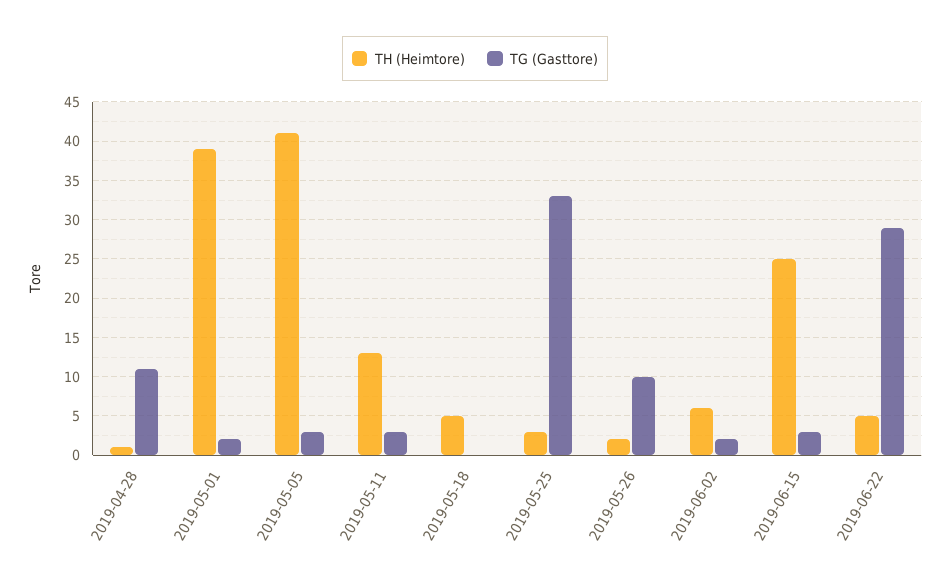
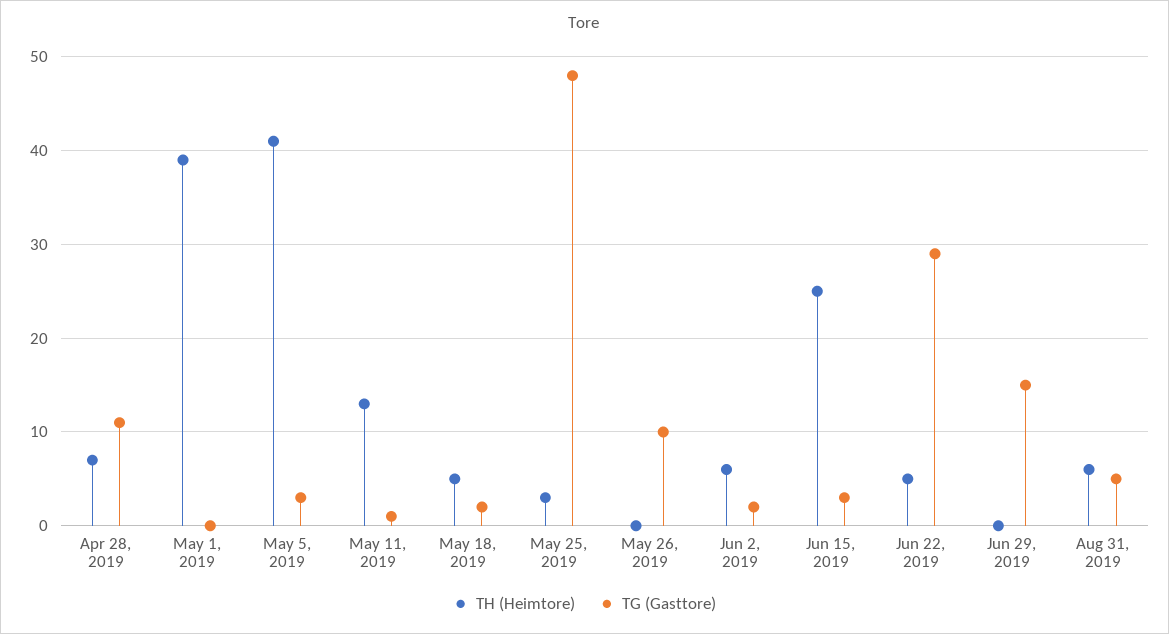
TH (Heimtore), 2019-04-28: 1 -> 7
TG (Gasttore), 2019-05-01: 2 -> 0
TG (Gasttore), 2019-05-11: 3 -> 1
TG (Gasttore), 2019-05-18: 0 -> 2
TG (Gasttore), 2019-05-25: 33 -> 48
TH (Heimtore), 2019-05-26: 2 -> 0
TH (Heimtore), Jun 29, 2019: none -> 0
TG (Gasttore), Jun 29, 2019: none -> 15
TH (Heimtore), Aug 31, 2019: none -> 6
TG (Gasttore), Aug 31, 2019: none -> 5

